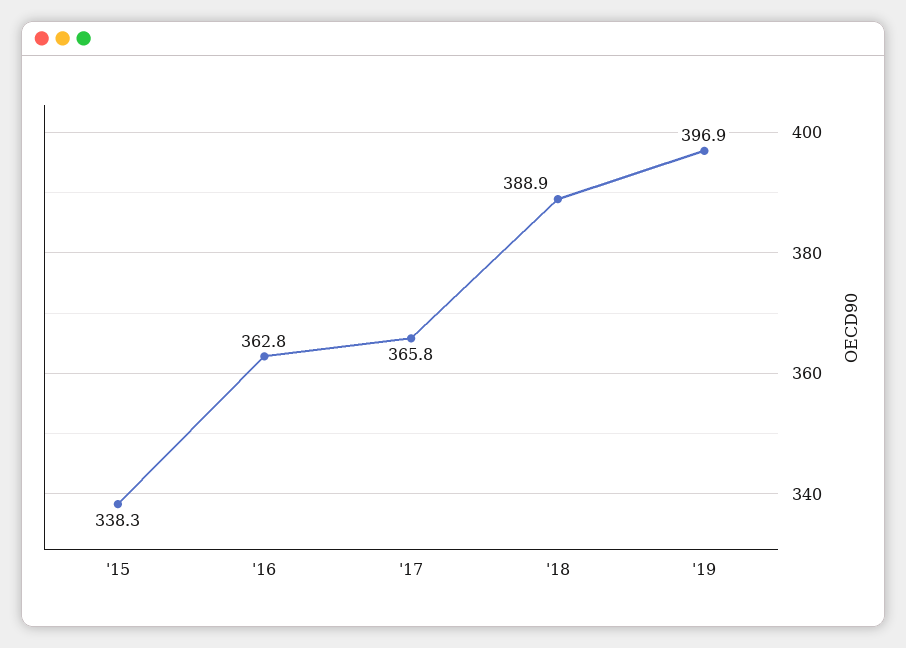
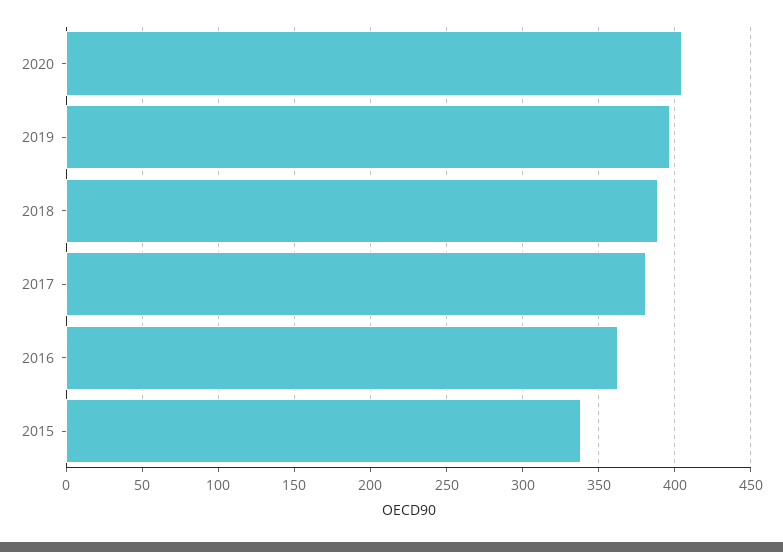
'17: 365.8 -> 380
2020: none -> 405

